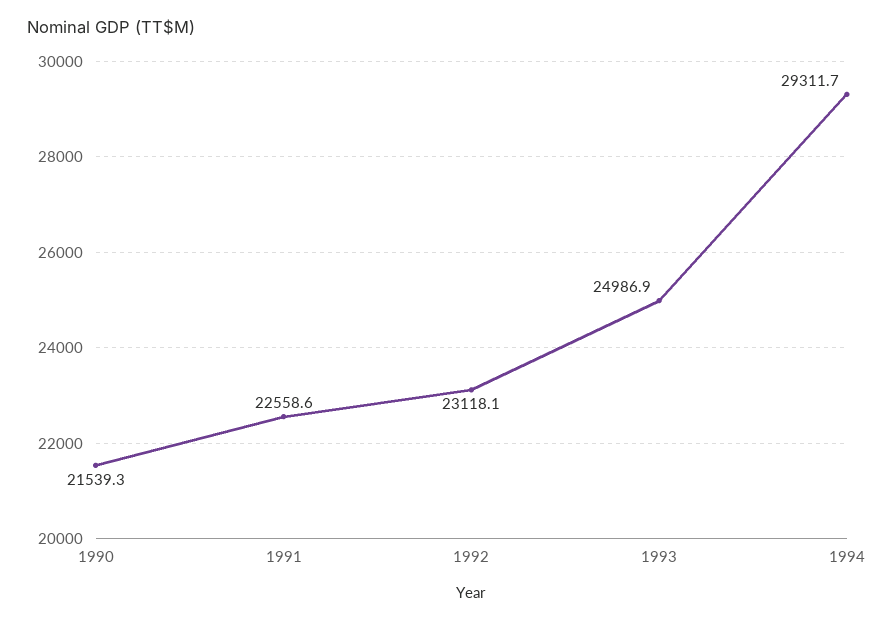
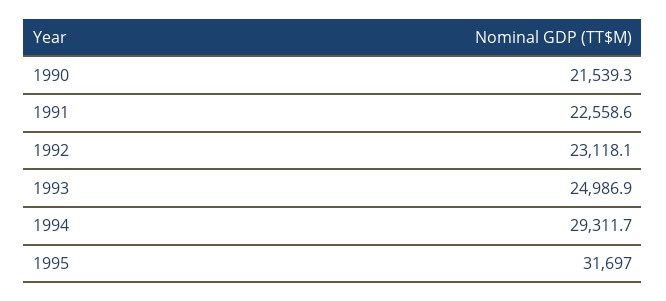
1995: none -> 31697

